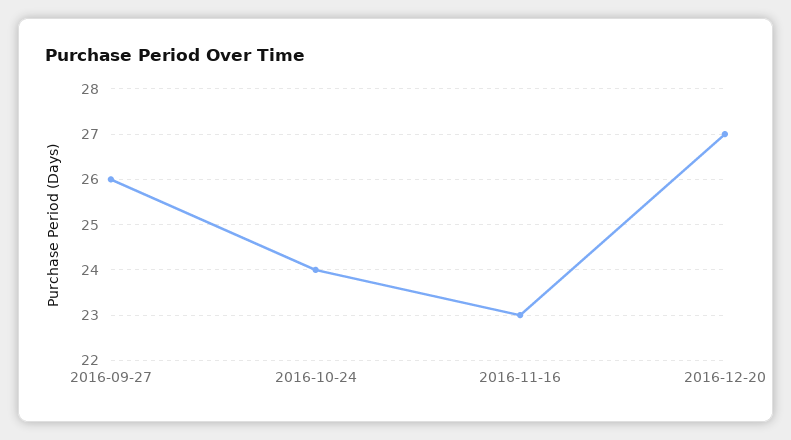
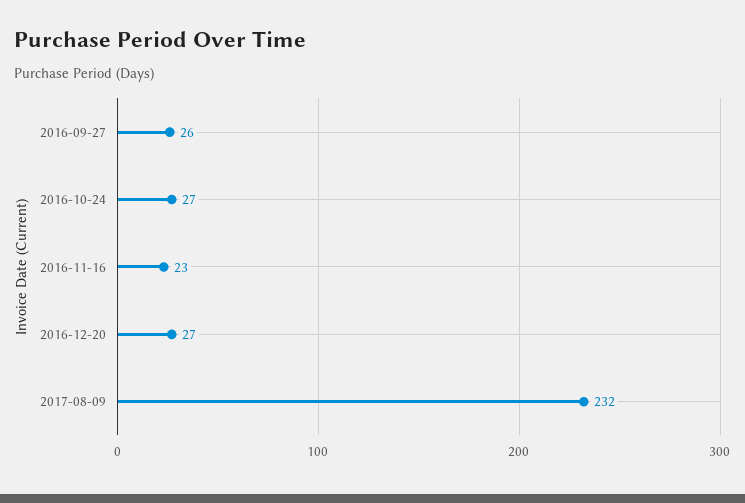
2016-10-24: 24 -> 27
2017-08-09: none -> 232

